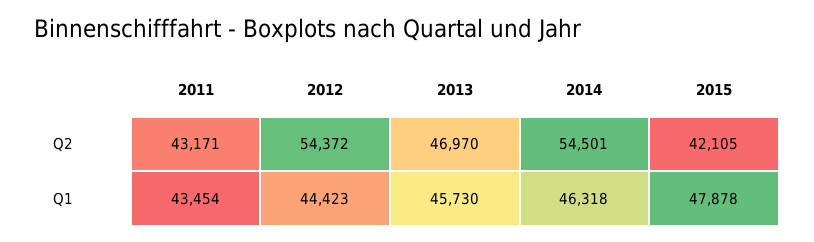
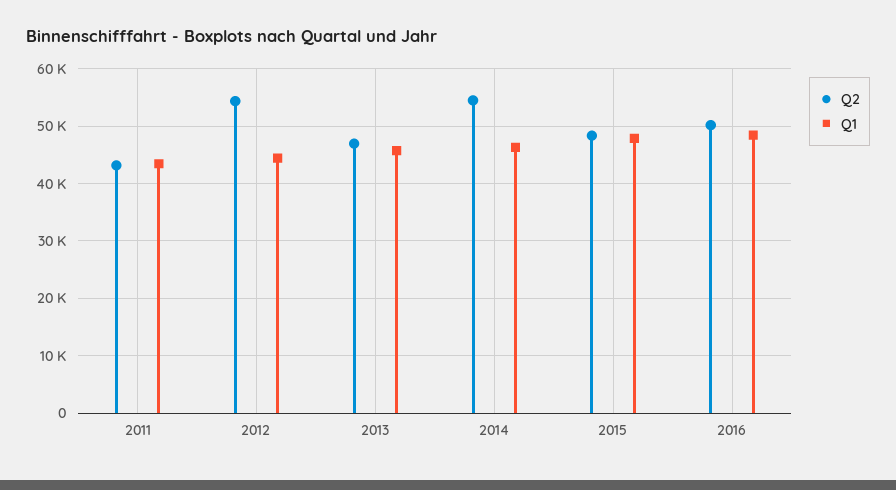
Q2, 2015: 42105 -> 48000
Q2, 2016: none -> 50000
Q1, 2016: none -> 48000

